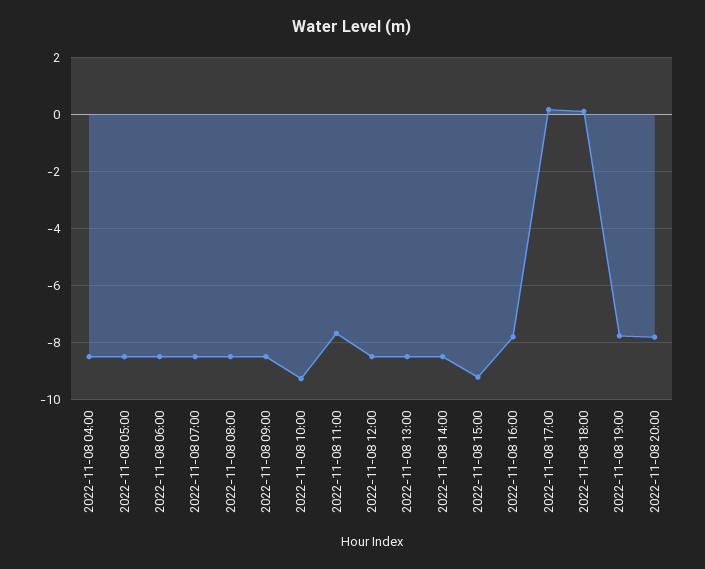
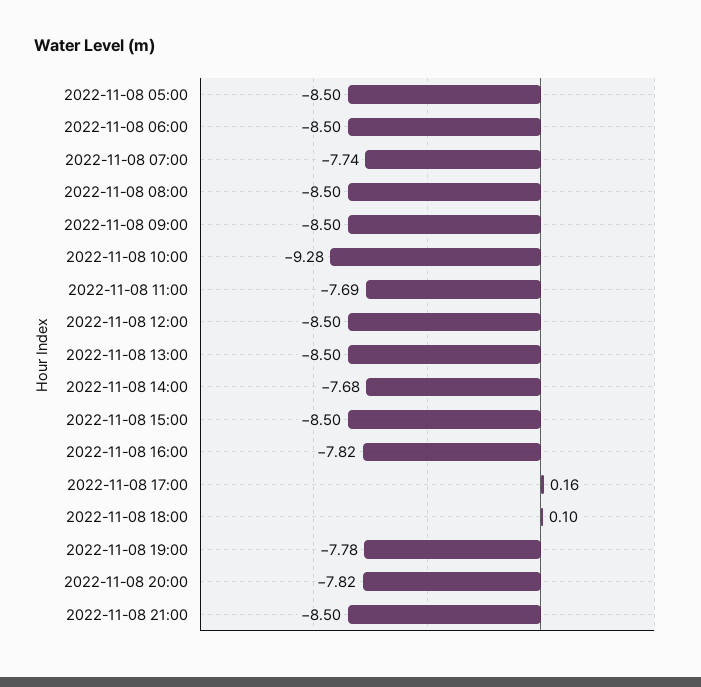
2022-11-08 04:00: -8.5 -> none
2022-11-08 07:00: -8.5 -> -7.74
2022-11-08 14:00: -8.5 -> -7.68
2022-11-08 15:00: -9.25 -> -8.5
2022-11-08 21:00: none -> -8.5

